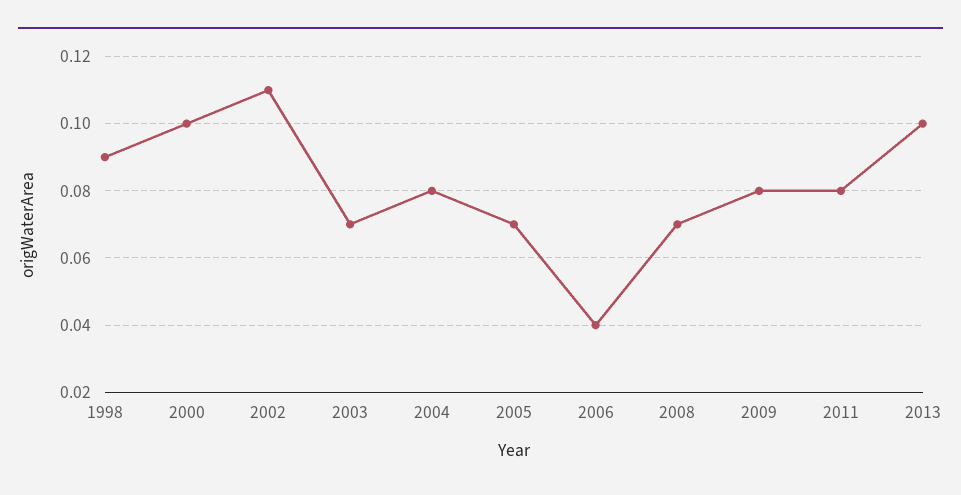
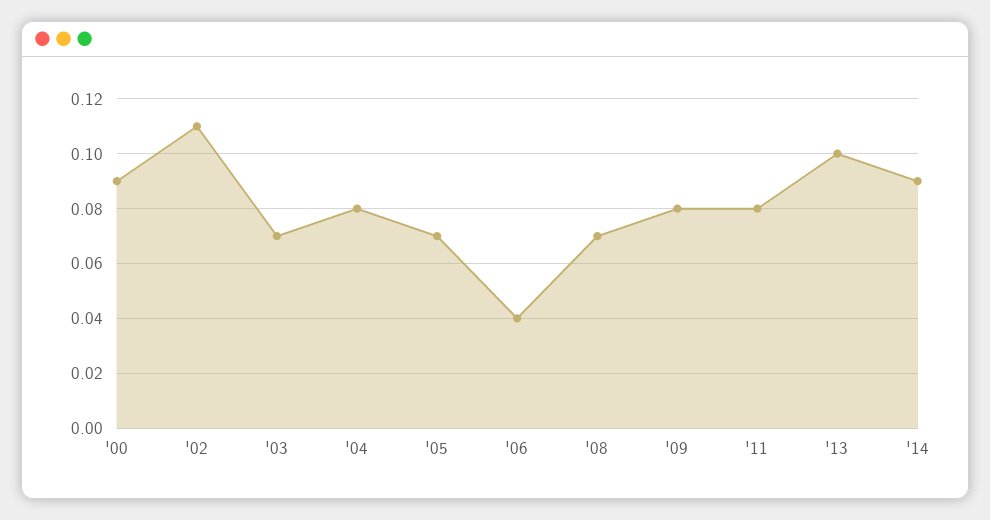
1998: 0.09 -> none
2000: 0.1 -> 0.09
'14: none -> 0.09

